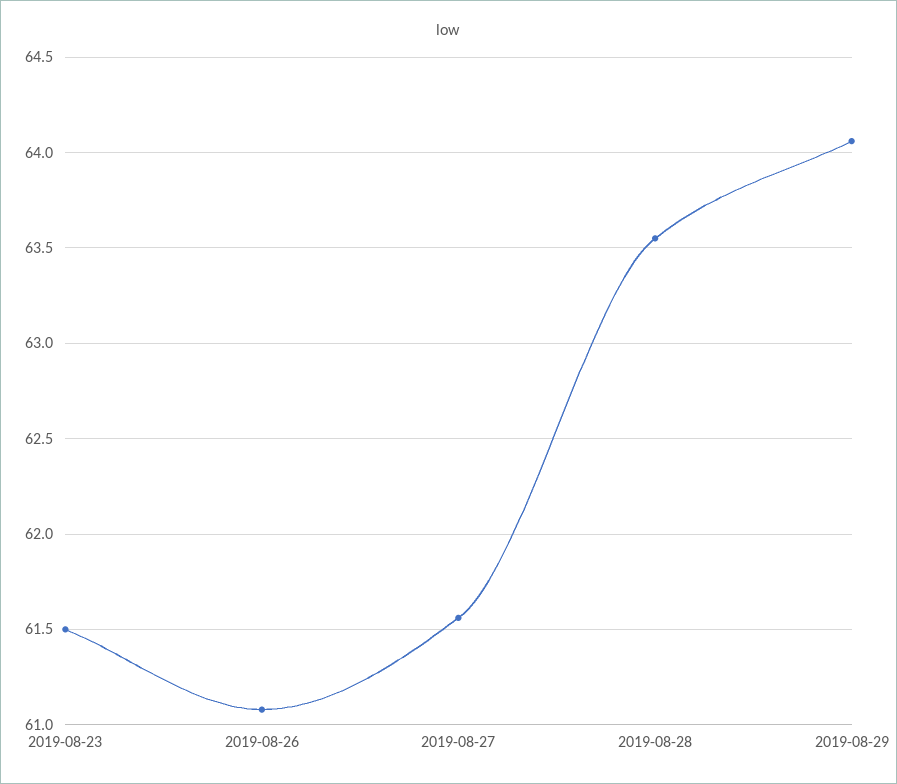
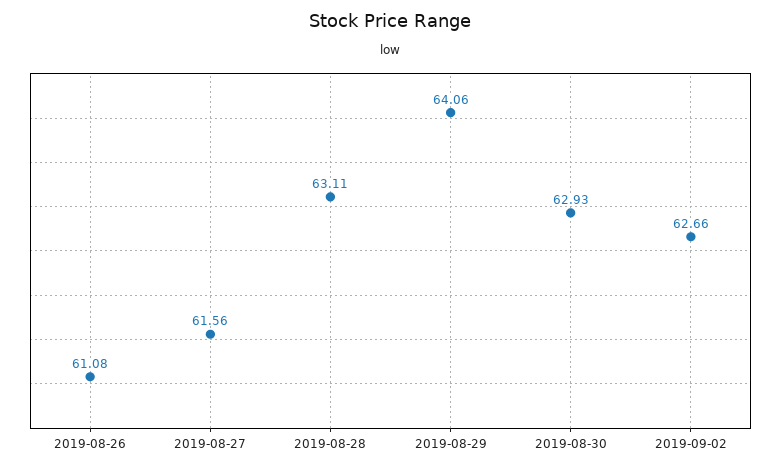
2019-08-23: 61.5 -> none
2019-08-28: 63.55 -> 63.11
2019-08-30: none -> 62.93
2019-09-02: none -> 62.66

